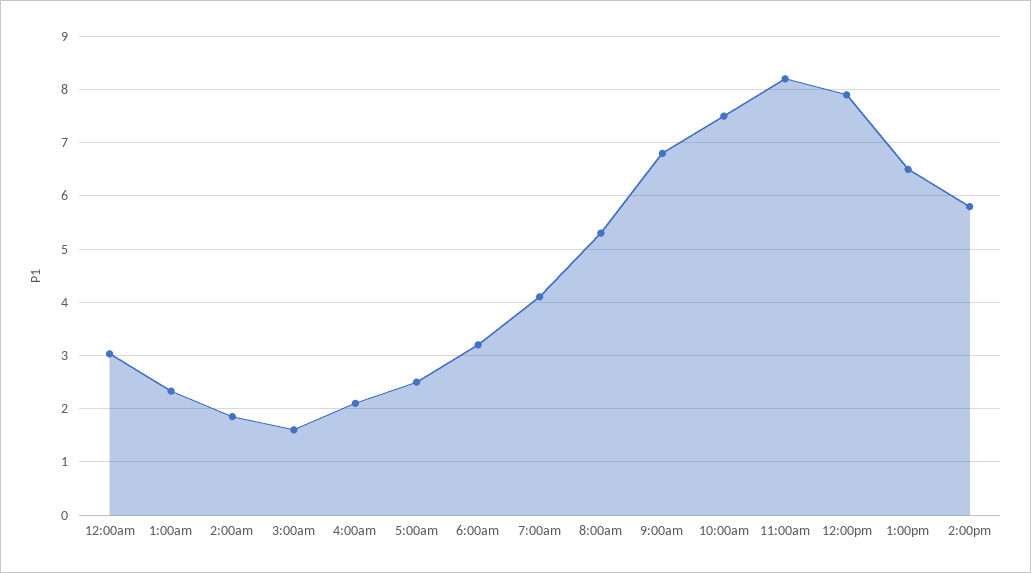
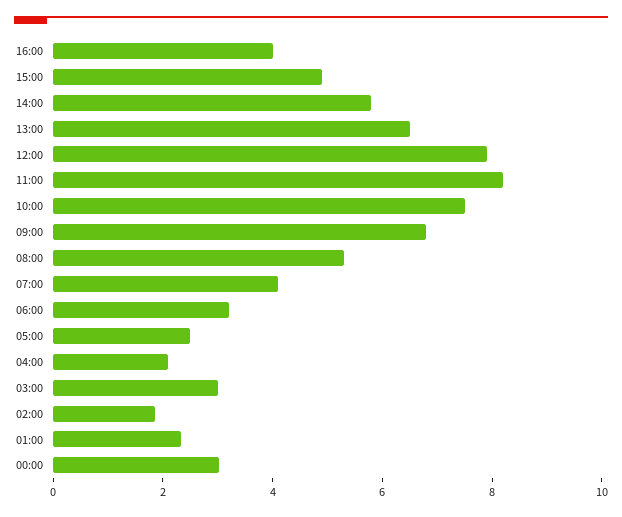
3:00am: 1.6 -> 3
16:00: none -> 4
15:00: none -> 5

